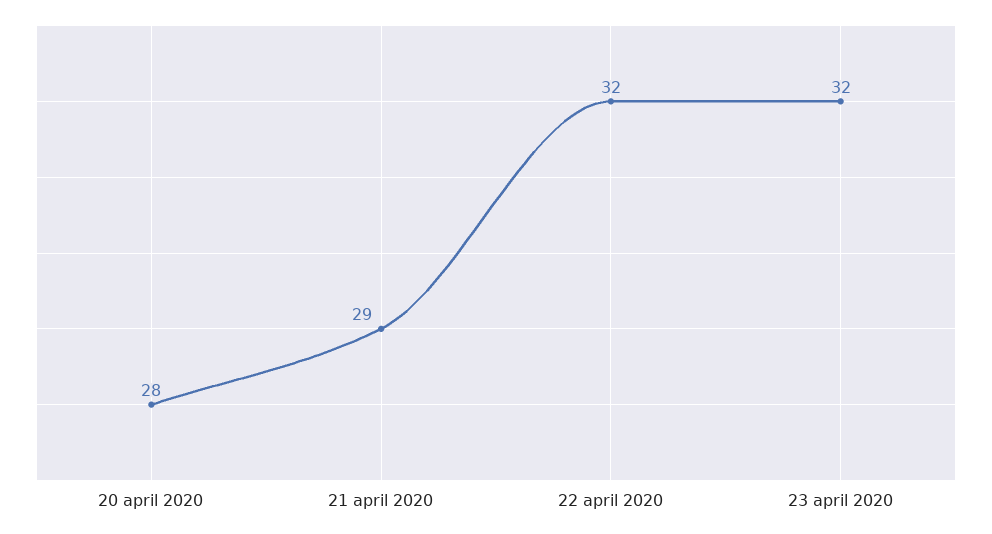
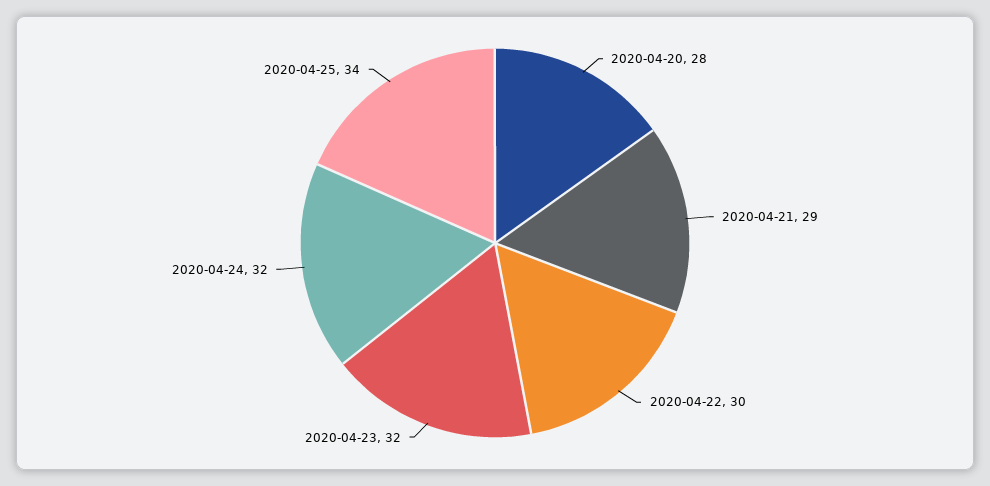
22 april 2020: 32 -> 30
2020-04-24: none -> 32
2020-04-25: none -> 34

